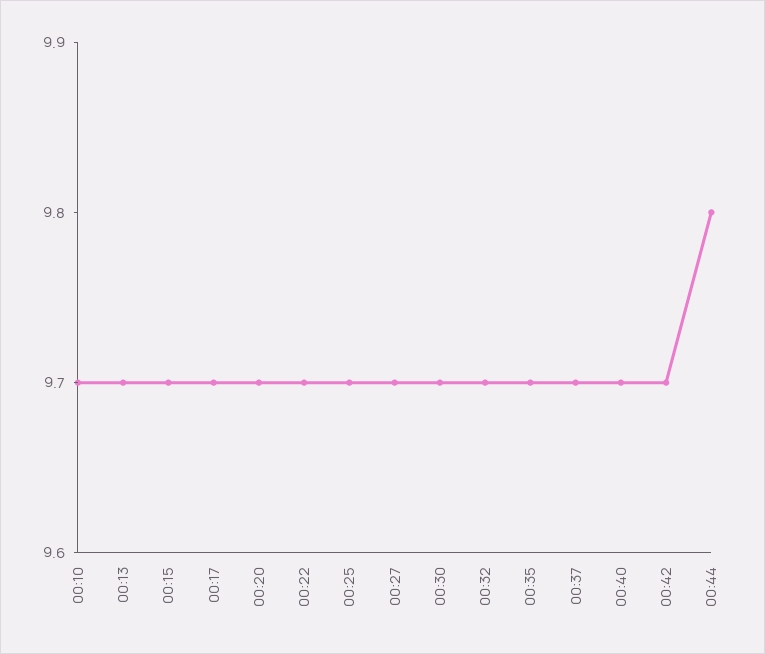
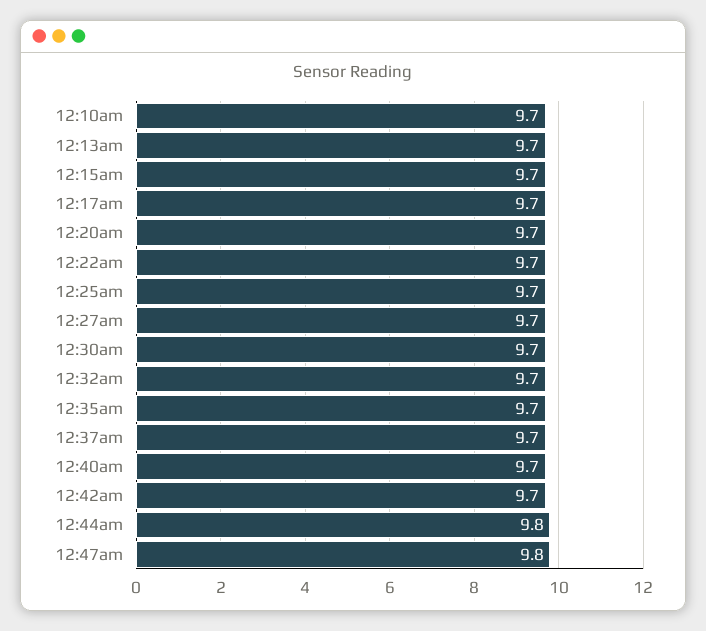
12:47am: none -> 9.8

